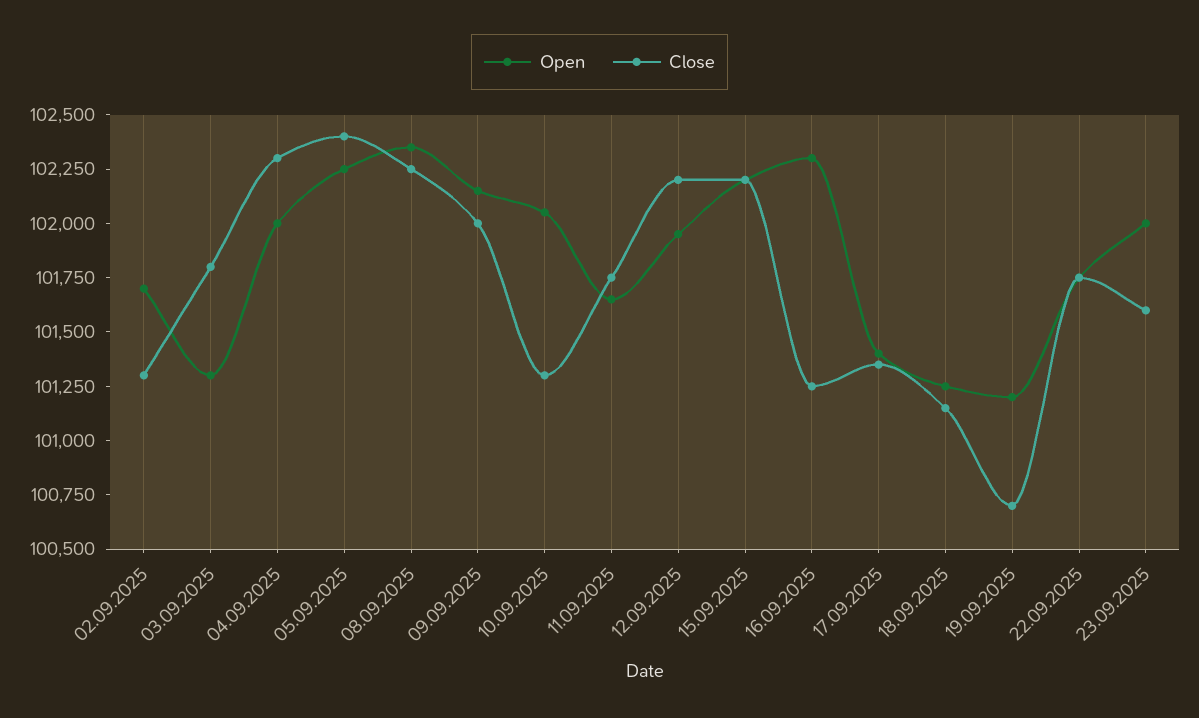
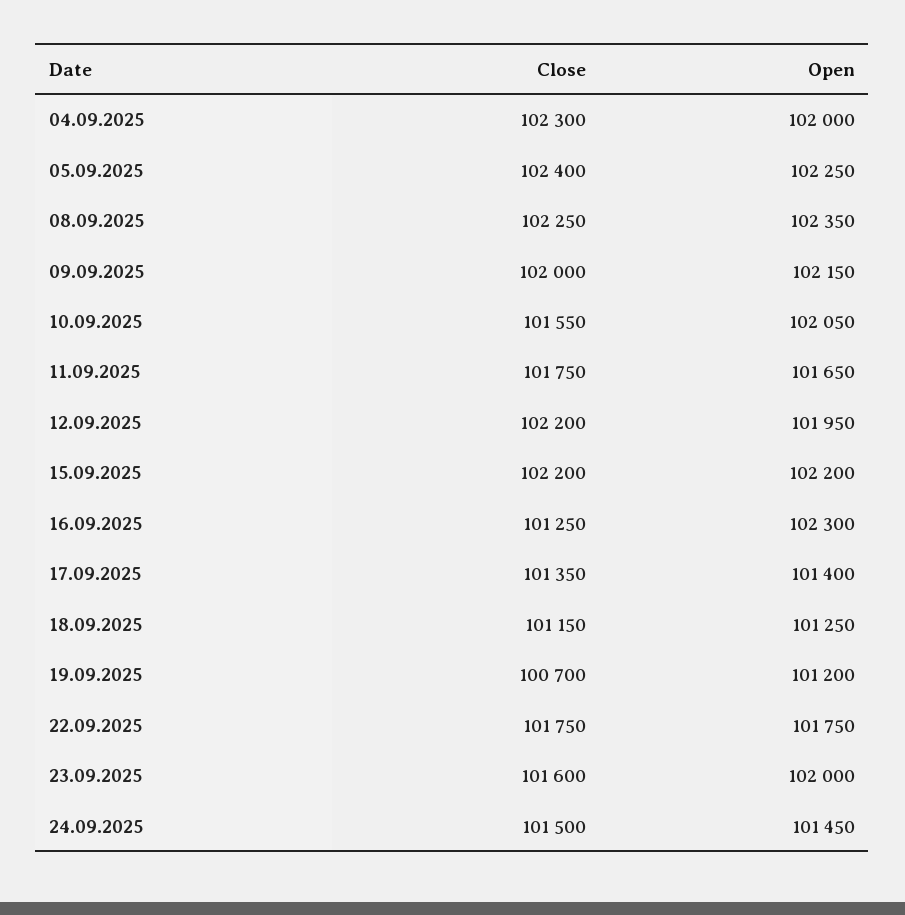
Open, 02.09.2025: 101700 -> none
Close, 02.09.2025: 101300 -> none
Open, 03.09.2025: 101300 -> none
Close, 03.09.2025: 101800 -> none
Close, 10.09.2025: 101300 -> 101550
Close, 24.09.2025: none -> 101500
Open, 24.09.2025: none -> 101450

